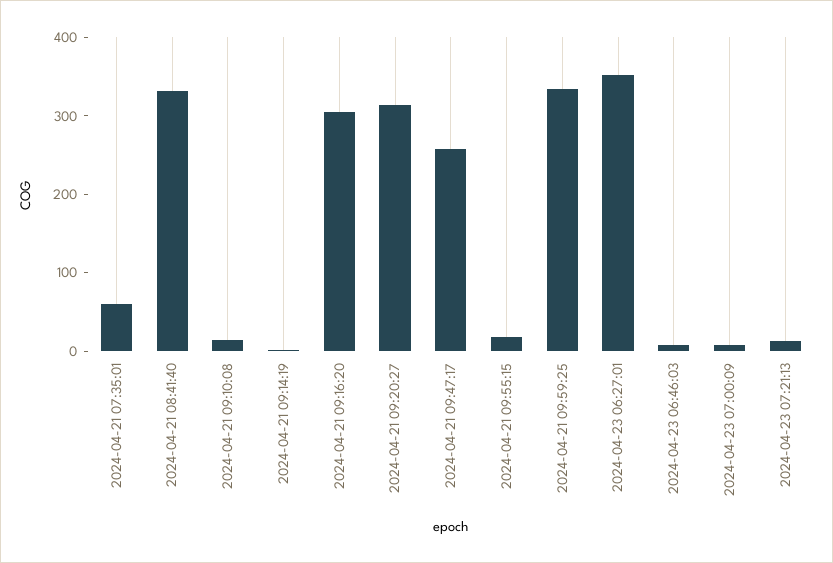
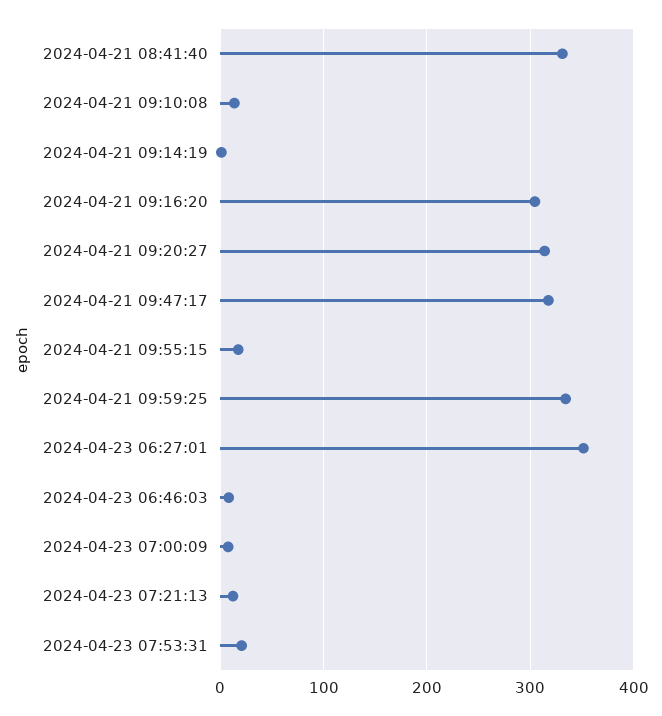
2024-04-21 07:35:01: 60 -> none
2024-04-21 09:47:17: 260 -> 320
2024-04-23 07:53:31: none -> 20

